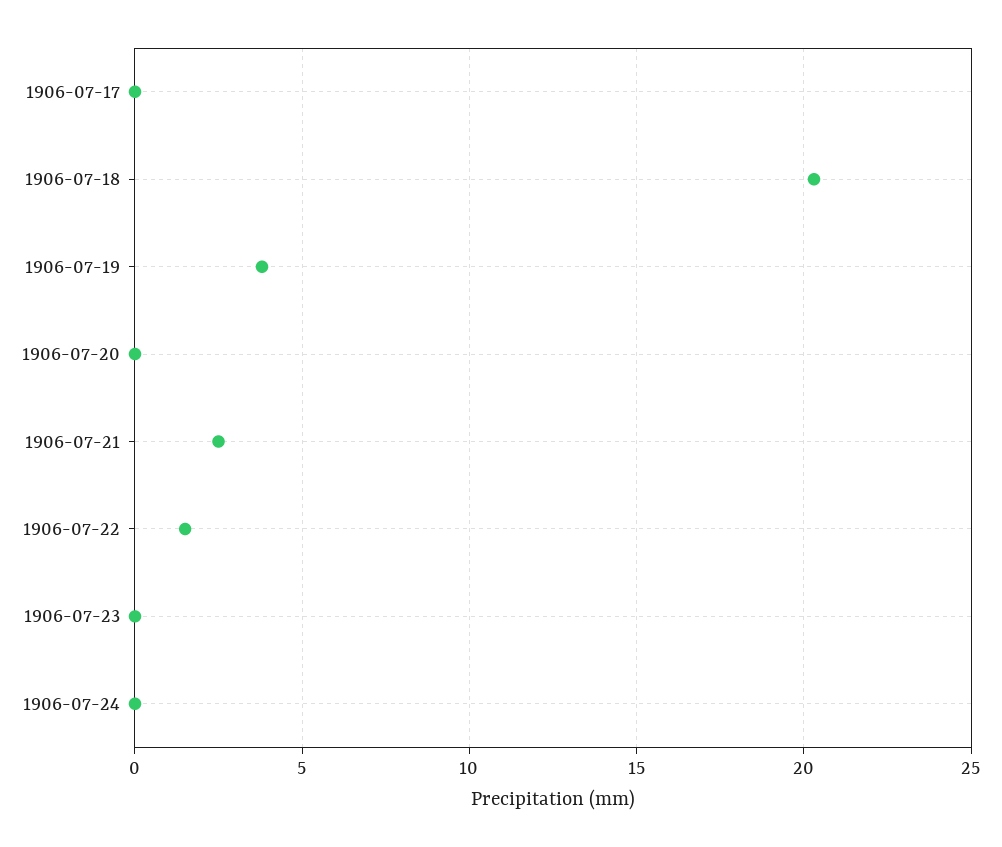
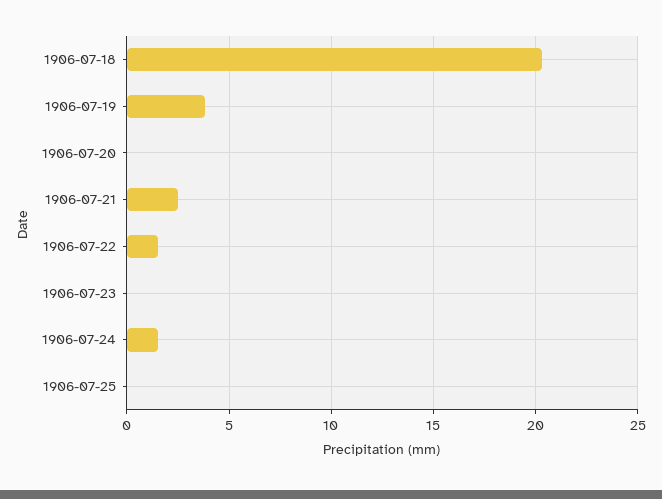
1906-07-17: 0 -> none
1906-07-24: 0 -> 1.5
1906-07-25: none -> 0

